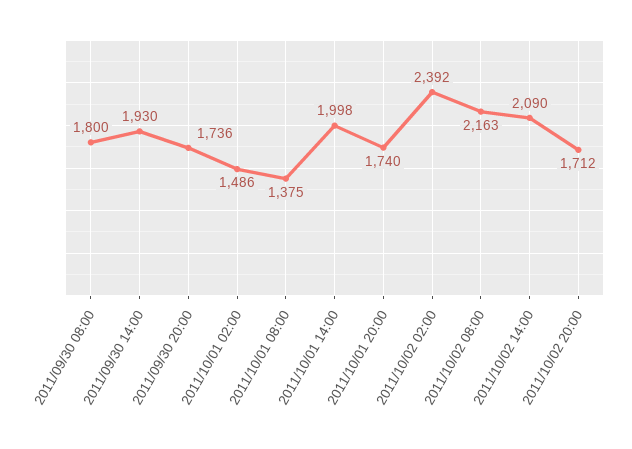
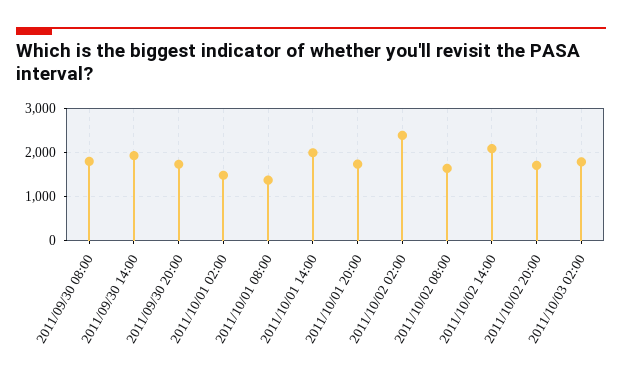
2011/10/02 08:00: 2163 -> 1600
2011/10/03 02:00: none -> 1800

